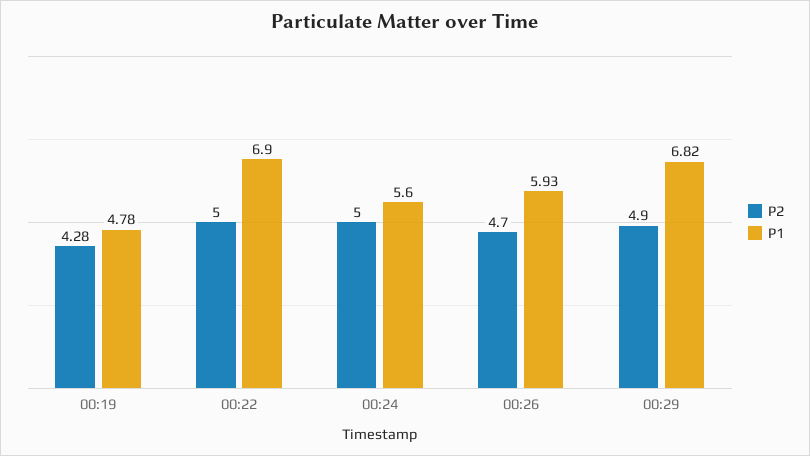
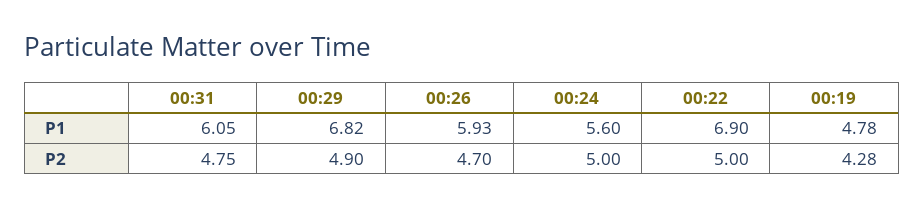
P1, 00:31: none -> 6.05
P2, 00:31: none -> 4.75

